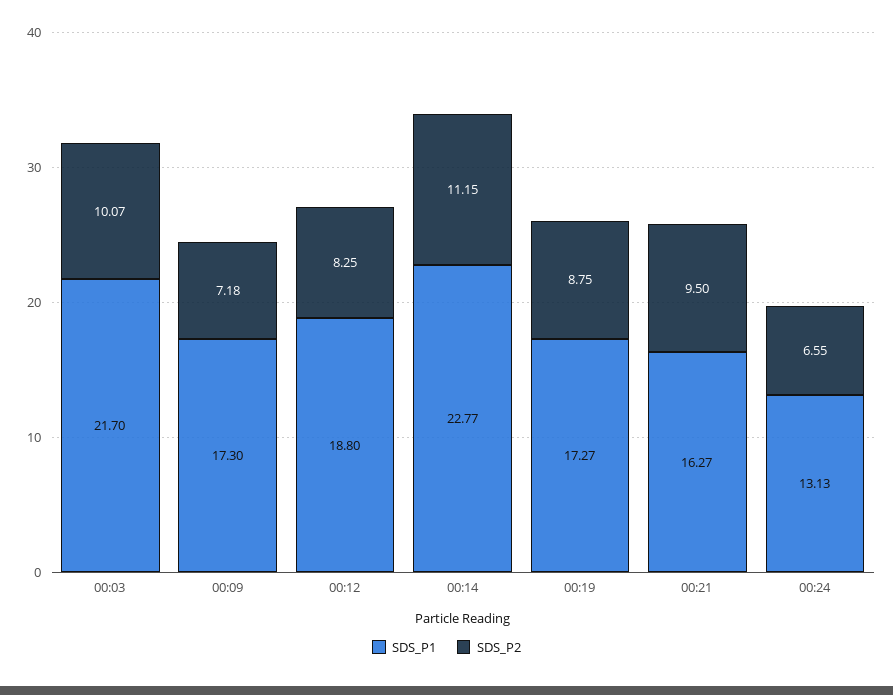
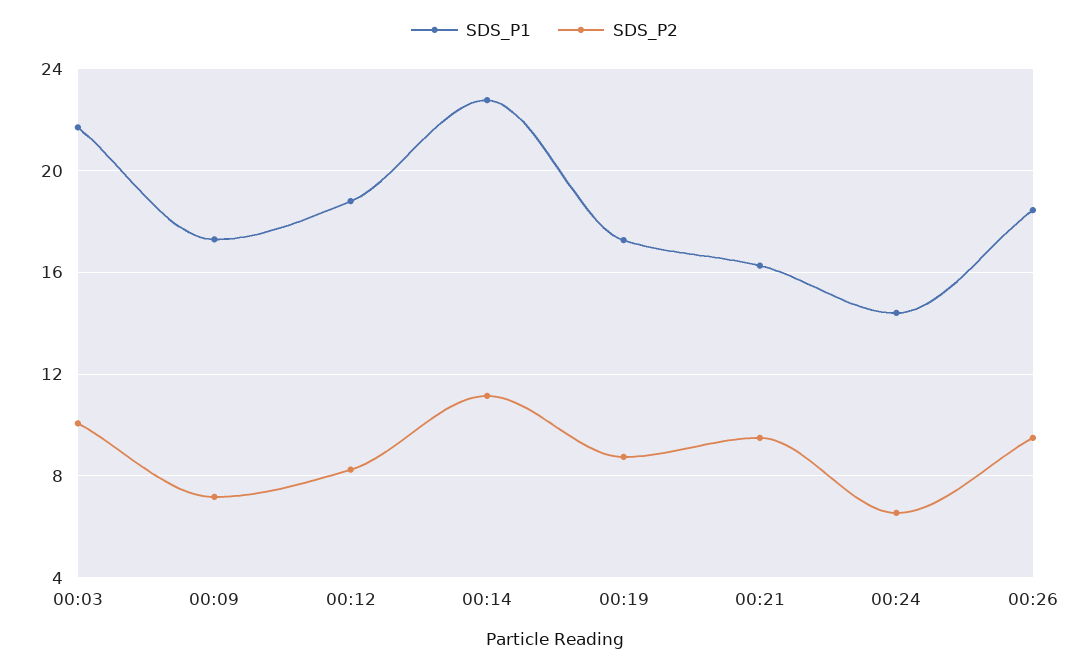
SDS_P1, 00:24: 13.13 -> 14.5
SDS_P1, 00:26: none -> 18.5
SDS_P2, 00:26: none -> 9.5

